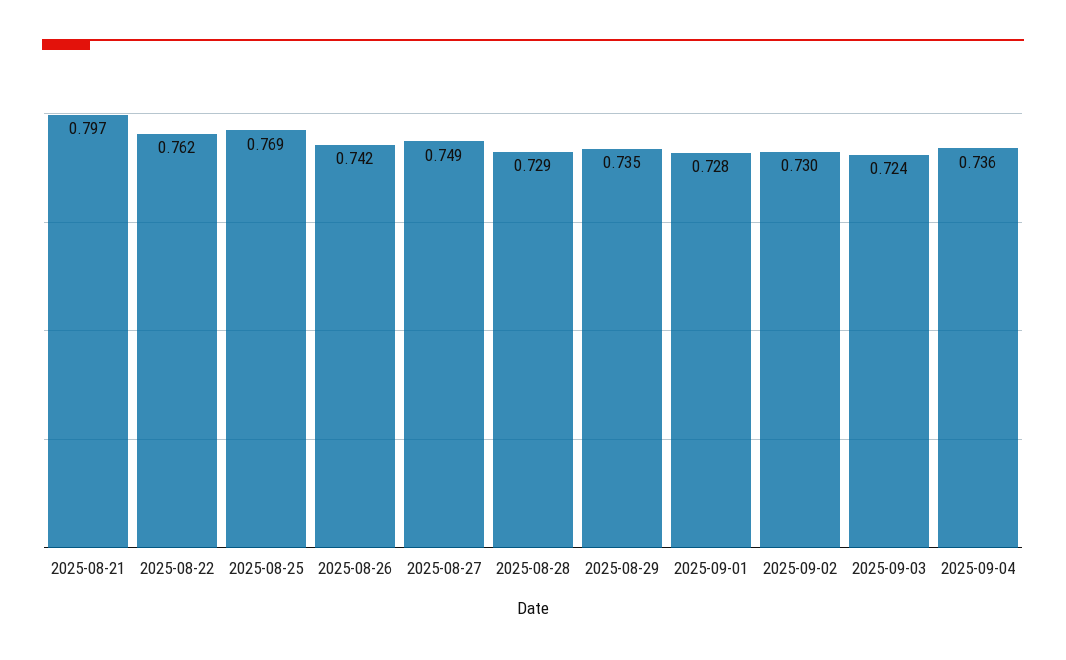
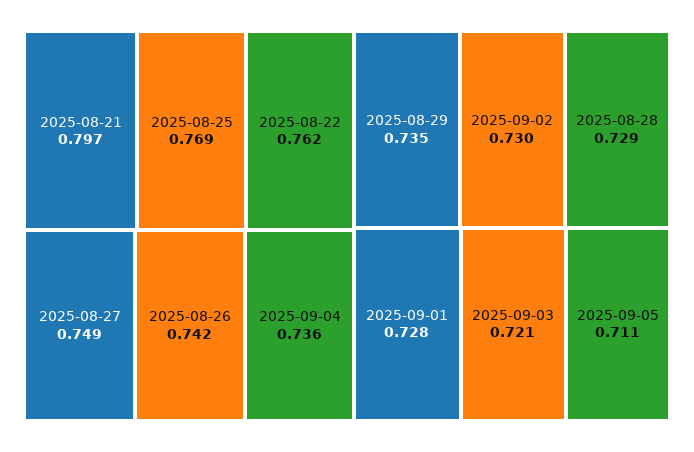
2025-09-03: 0.724 -> 0.721
2025-09-05: none -> 0.711

